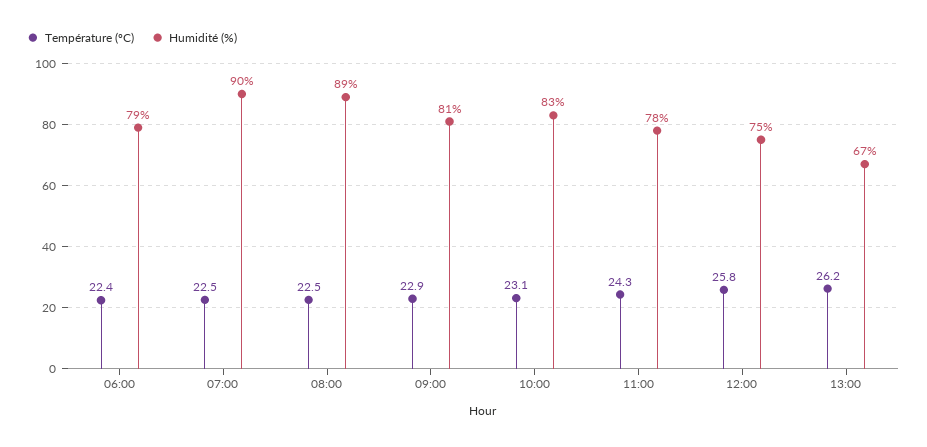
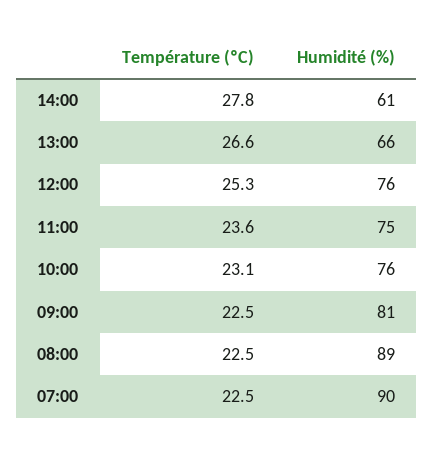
Température (ºC), 06:00: 22.4 -> none
Humidité (%), 06:00: 79 -> none
Température (ºC), 09:00: 22.9 -> 22.5
Humidité (%), 10:00: 83 -> 76
Température (ºC), 11:00: 24.3 -> 23.6
Humidité (%), 11:00: 78 -> 75
Température (ºC), 12:00: 25.8 -> 25.3
Humidité (%), 12:00: 75 -> 76
Température (ºC), 13:00: 26.2 -> 26.6
Humidité (%), 13:00: 67 -> 66
Température (ºC), 14:00: none -> 27.8
Humidité (%), 14:00: none -> 61

